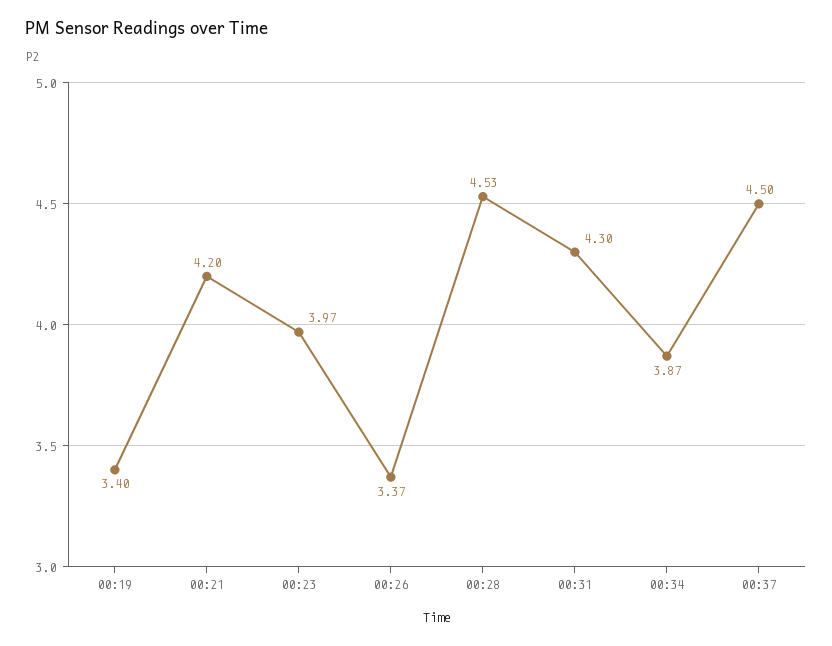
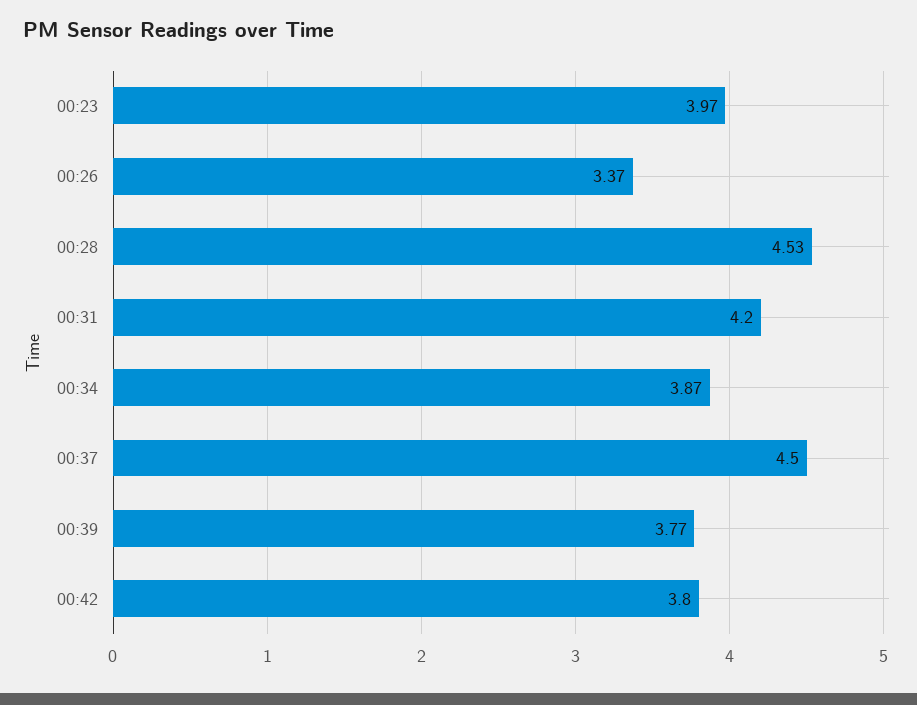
00:19: 3.4 -> none
00:21: 4.2 -> none
00:31: 4.3 -> 4.2
00:39: none -> 3.77
00:42: none -> 3.8

